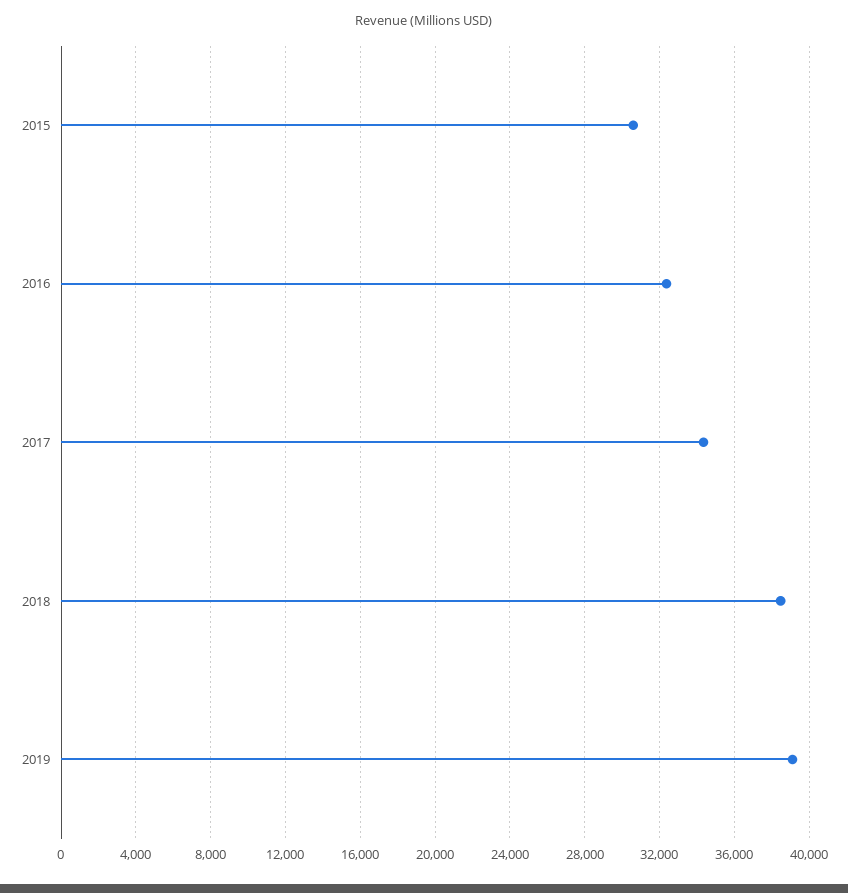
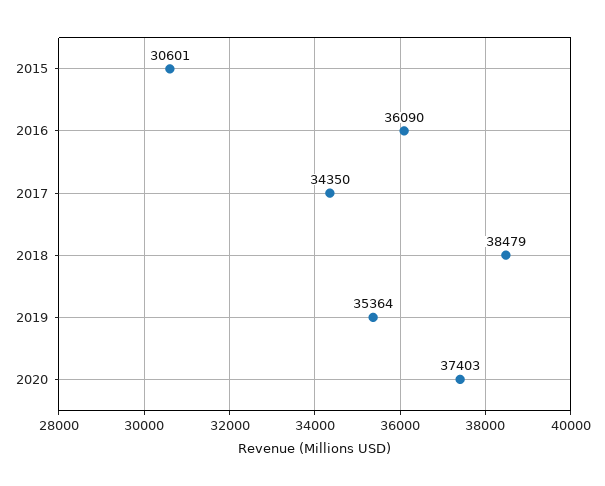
2016: 32500 -> 36090
2019: 39000 -> 35364
2020: none -> 37403

